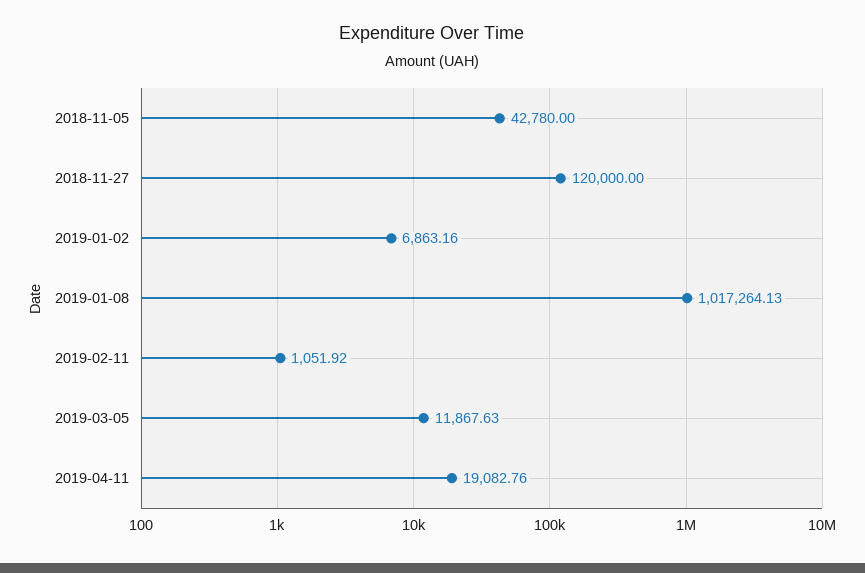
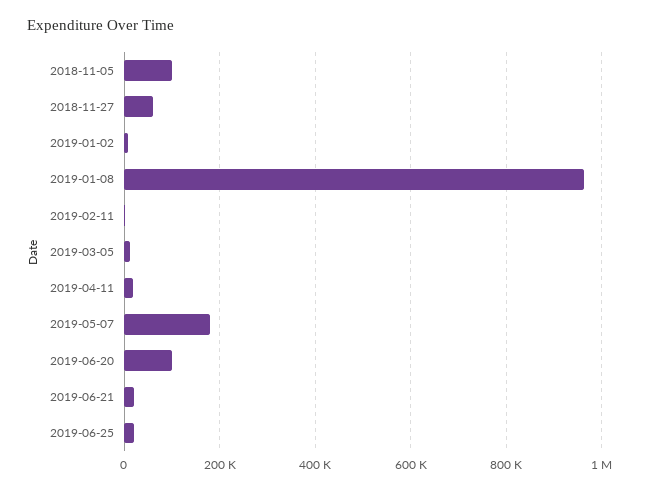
2018-11-05: 42780 -> 100000
2018-11-27: 120000 -> 60000
2019-01-08: 1017264.13 -> 960000
2019-05-07: none -> 180000
2019-06-20: none -> 100000
2019-06-21: none -> 20000
2019-06-25: none -> 20000

